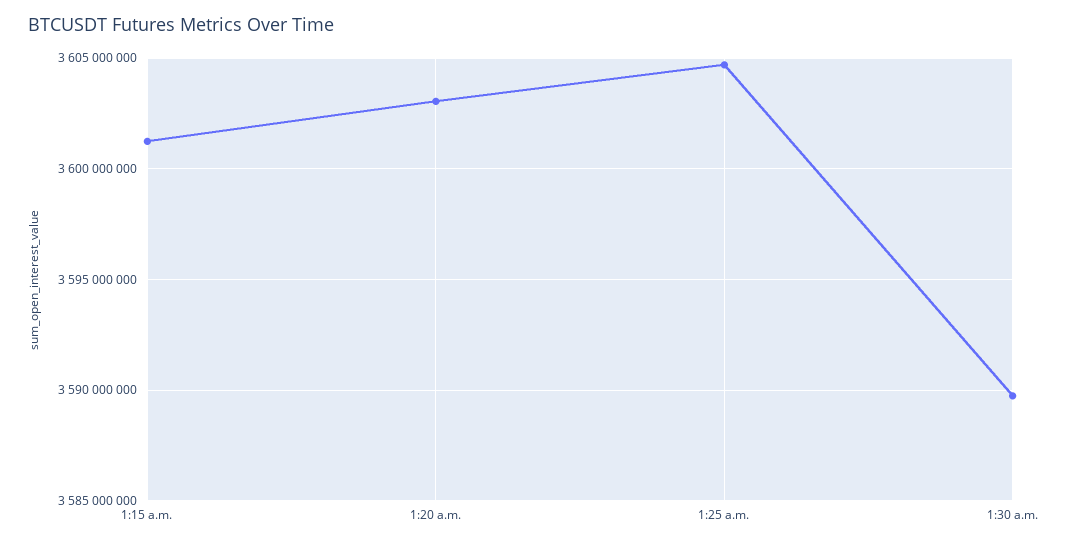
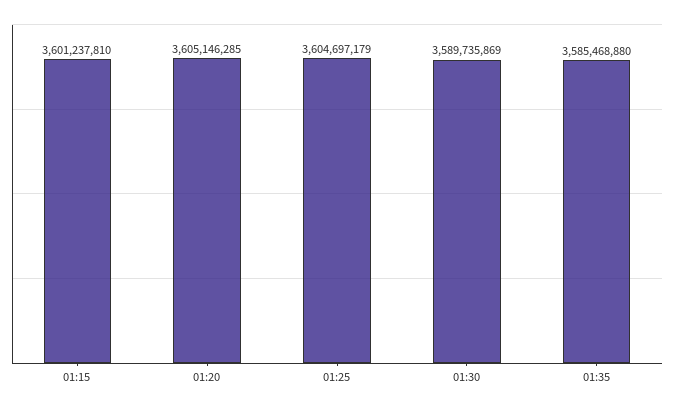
1:20 a.m.: 3603000000 -> 3605146285
01:35: none -> 3585468880

